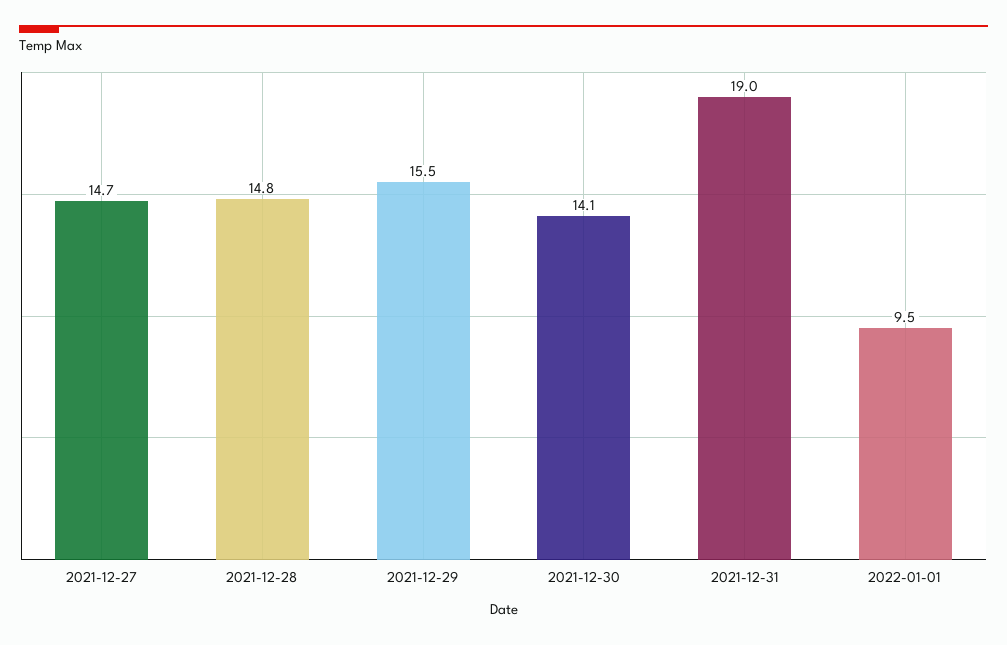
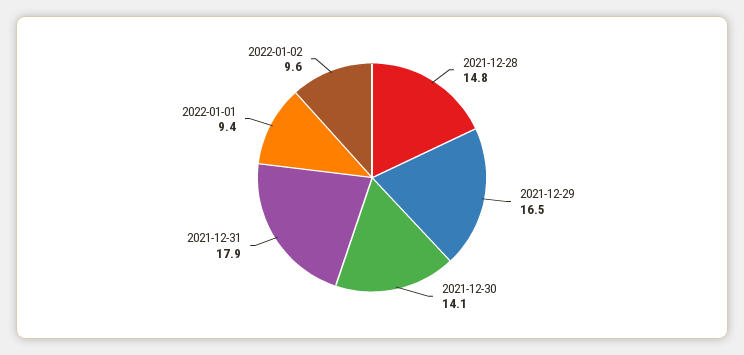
2021-12-27: 14.7 -> none
2021-12-29: 15.5 -> 16.5
2021-12-31: 19 -> 17.9
2022-01-01: 9.5 -> 9.4
2022-01-02: none -> 9.6

